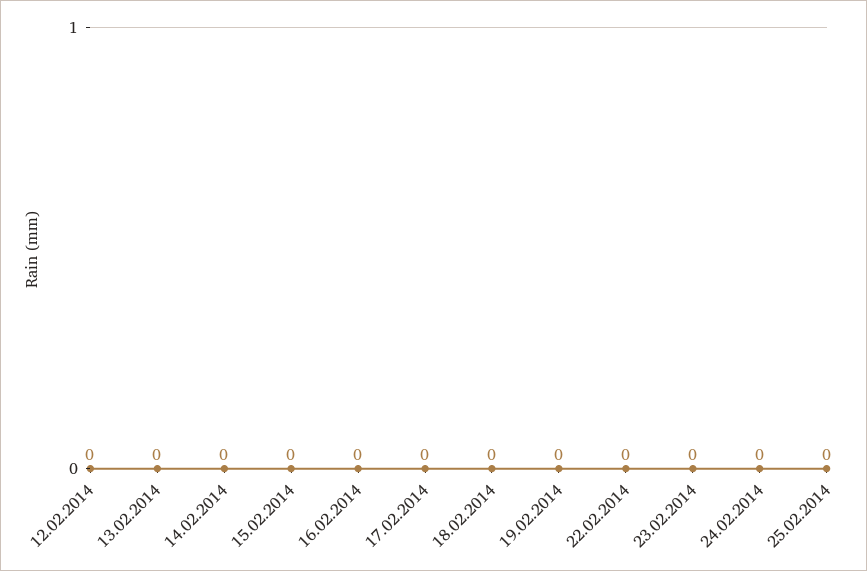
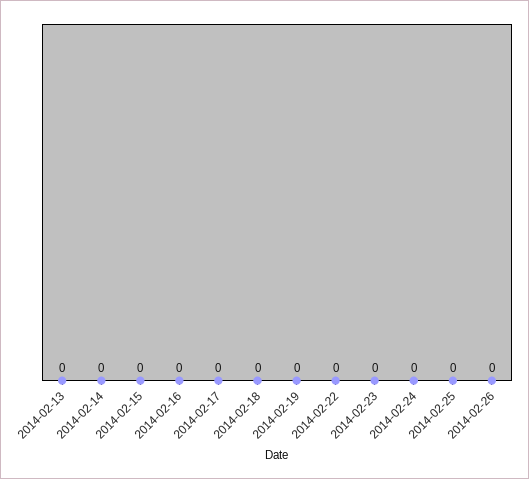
12.02.2014: 0 -> none
2014-02-26: none -> 0

